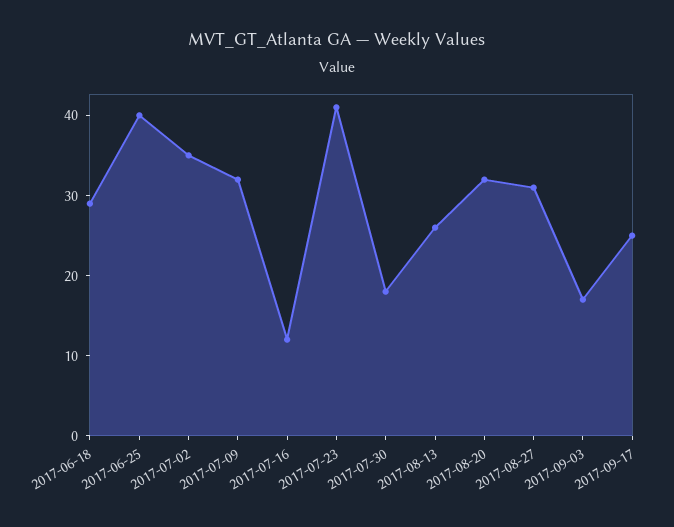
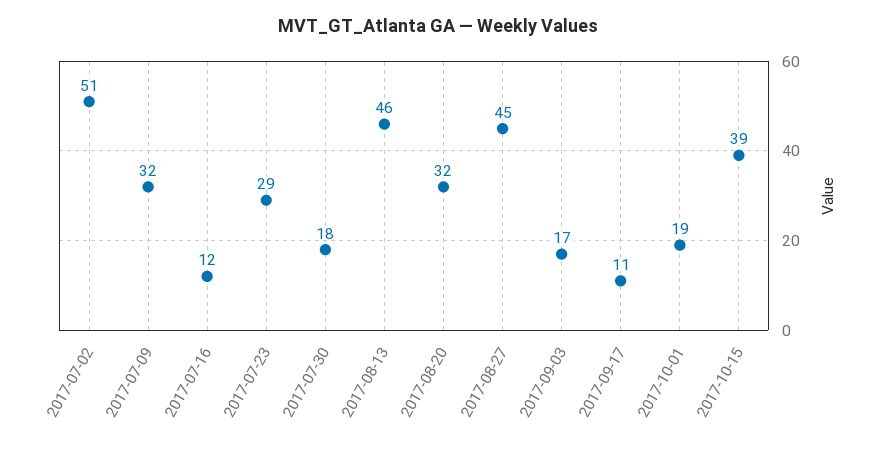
2017-06-18: 29 -> none
2017-06-25: 40 -> none
2017-07-02: 35 -> 51
2017-07-23: 41 -> 29
2017-08-13: 26 -> 46
2017-08-27: 31 -> 45
2017-09-17: 25 -> 11
2017-10-01: none -> 19
2017-10-15: none -> 39

